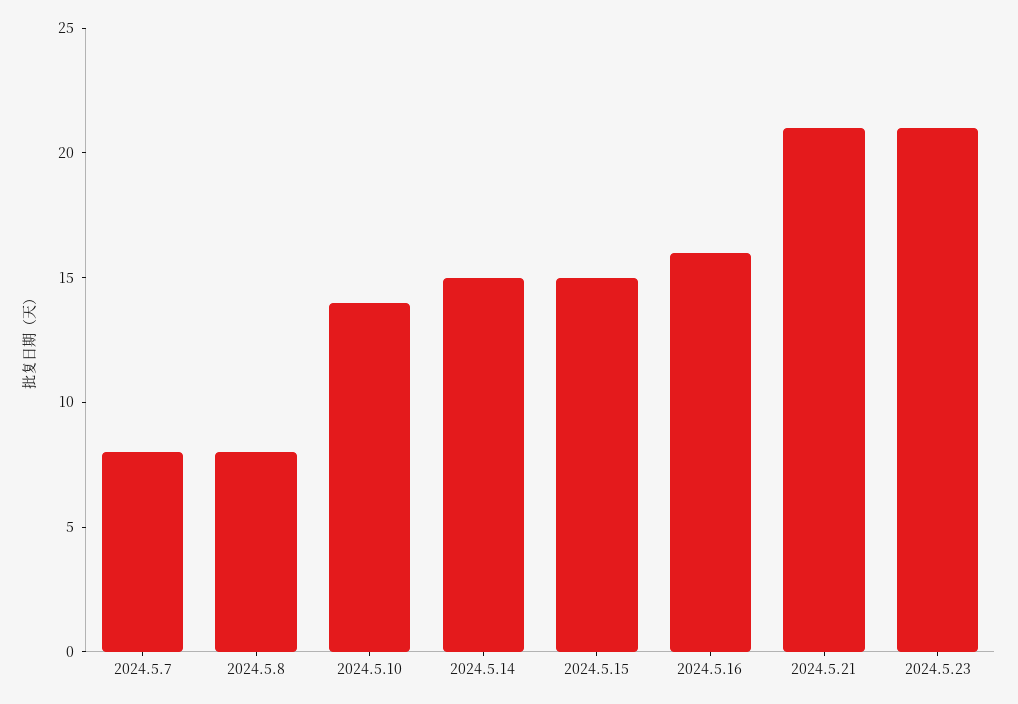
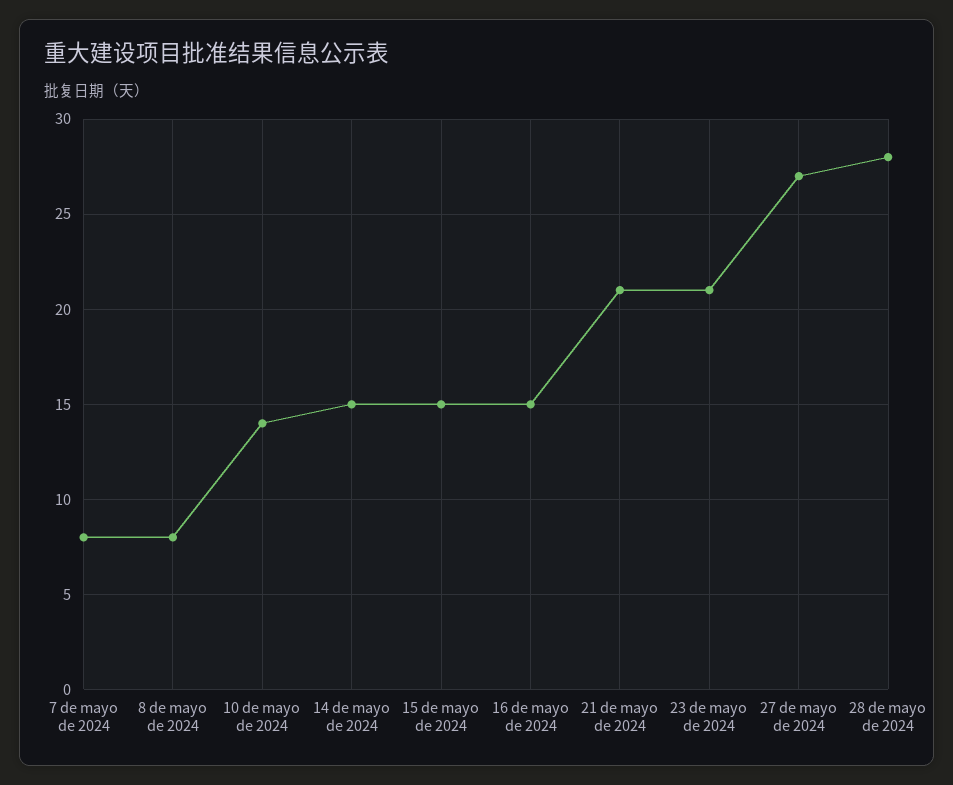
2024.5.16: 16 -> 15
27 de mayo de 2024: none -> 27
28 de mayo de 2024: none -> 28

